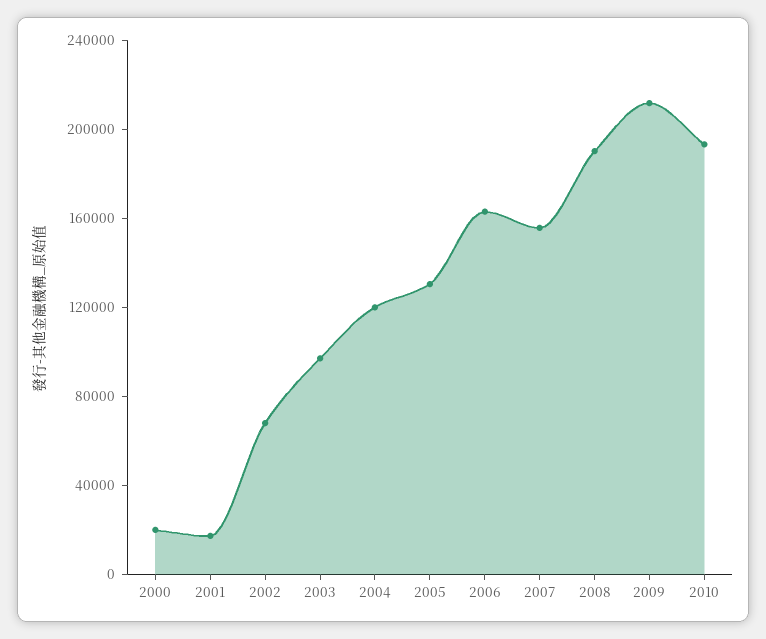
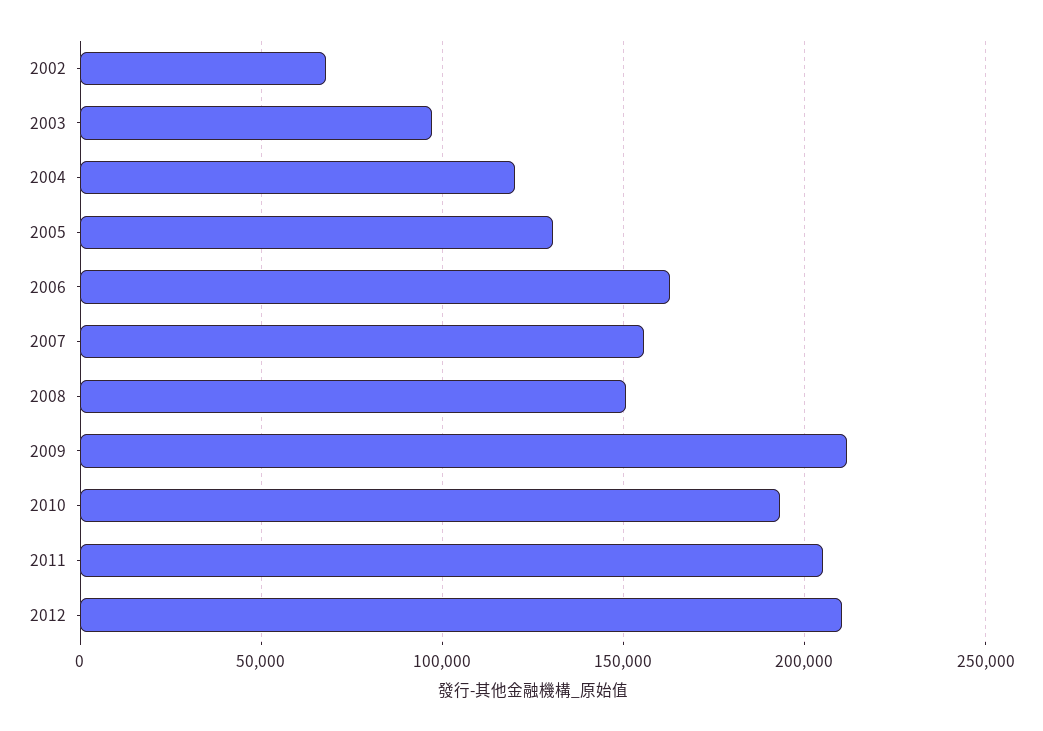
2000: 20000 -> none
2001: 20000 -> none
2008: 190000 -> 150000
2011: none -> 205000
2012: none -> 210000

